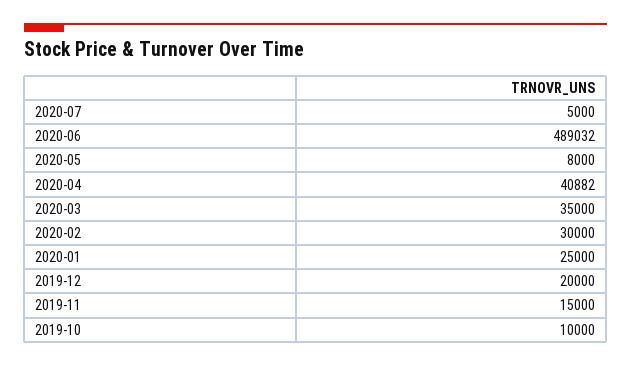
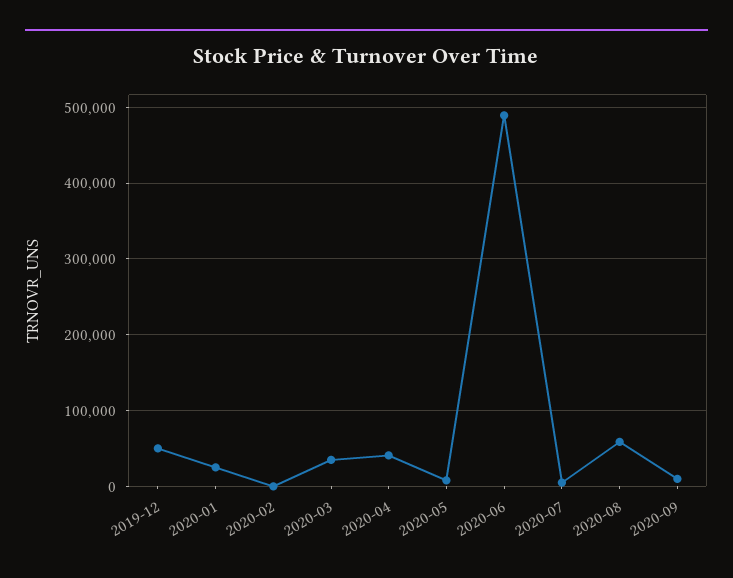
2020-02: 30000 -> 0
2019-12: 20000 -> 50000
2019-11: 15000 -> none
2019-10: 10000 -> none
2020-08: none -> 60000
2020-09: none -> 10000

